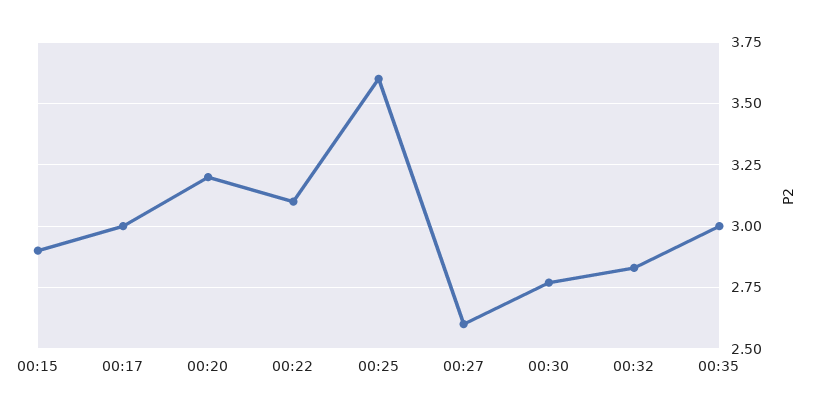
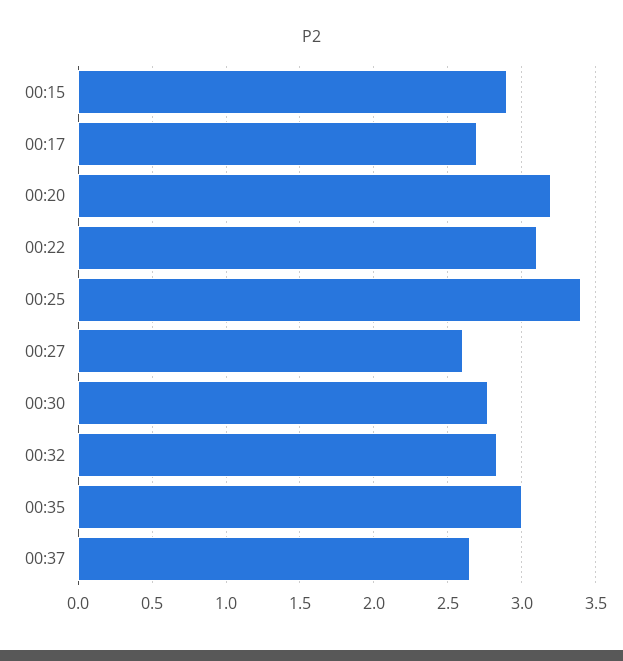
00:17: 3 -> 2.7
00:25: 3.6 -> 3.4
00:37: none -> 2.65

